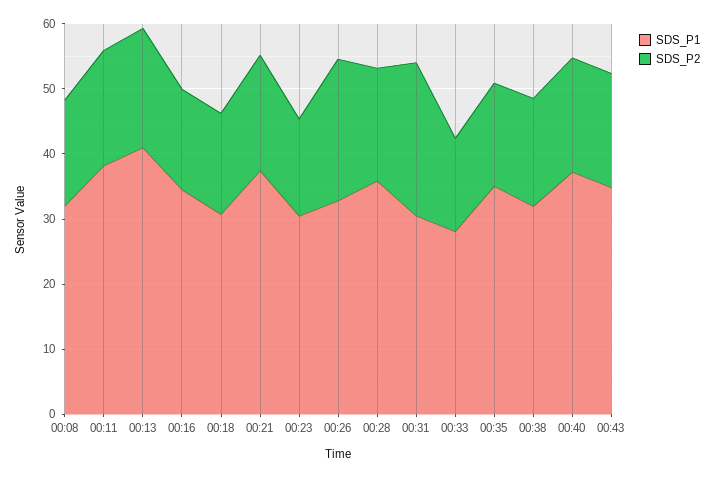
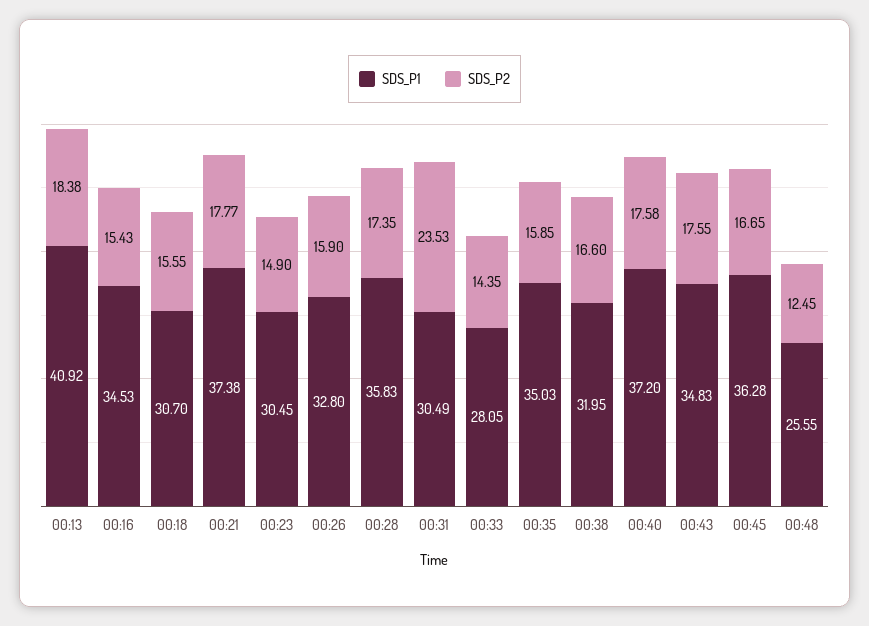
SDS_P1, 00:08: 32 -> none
SDS_P2, 00:08: 16 -> none
SDS_P1, 00:11: 38 -> none
SDS_P2, 00:11: 18 -> none
SDS_P2, 00:26: 22 -> 15.9
SDS_P1, 00:45: none -> 36.28
SDS_P2, 00:45: none -> 16.65
SDS_P1, 00:48: none -> 25.55
SDS_P2, 00:48: none -> 12.45

